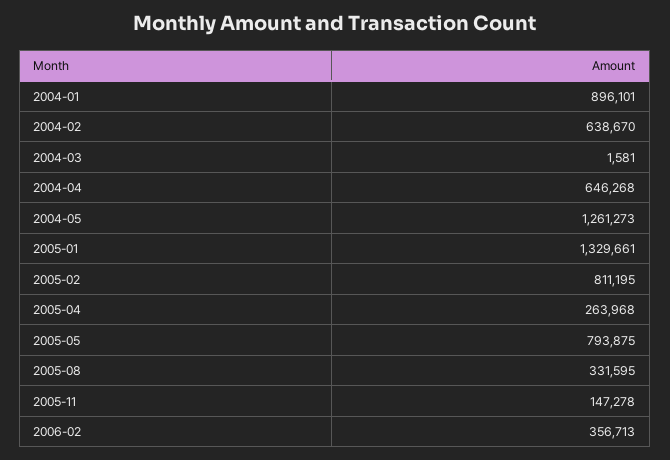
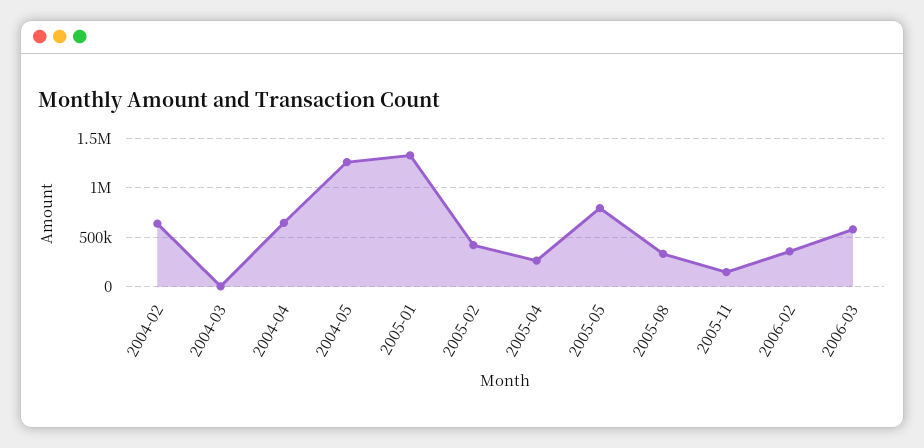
2004-01: 896101 -> none
2005-02: 811195 -> 400000
2006-03: none -> 600000

